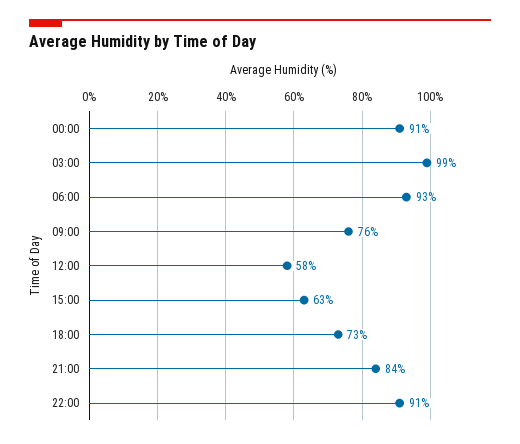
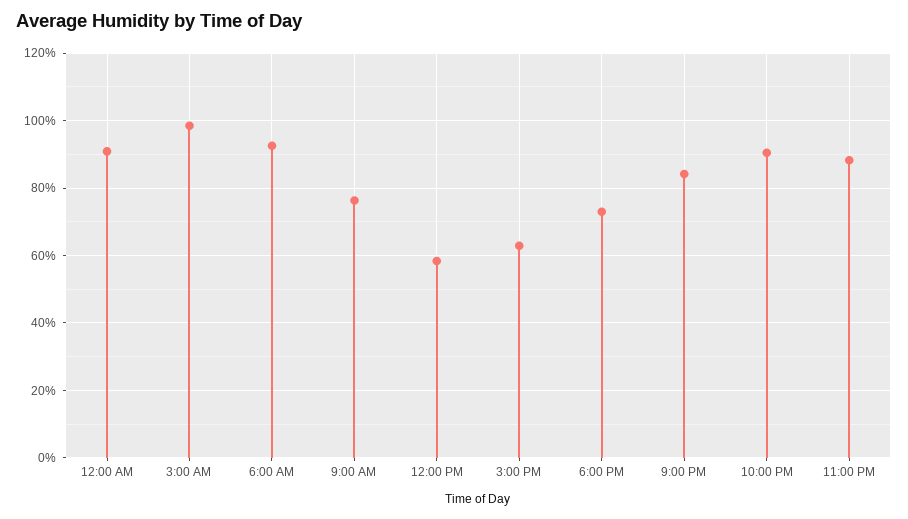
11:00 PM: none -> 88

